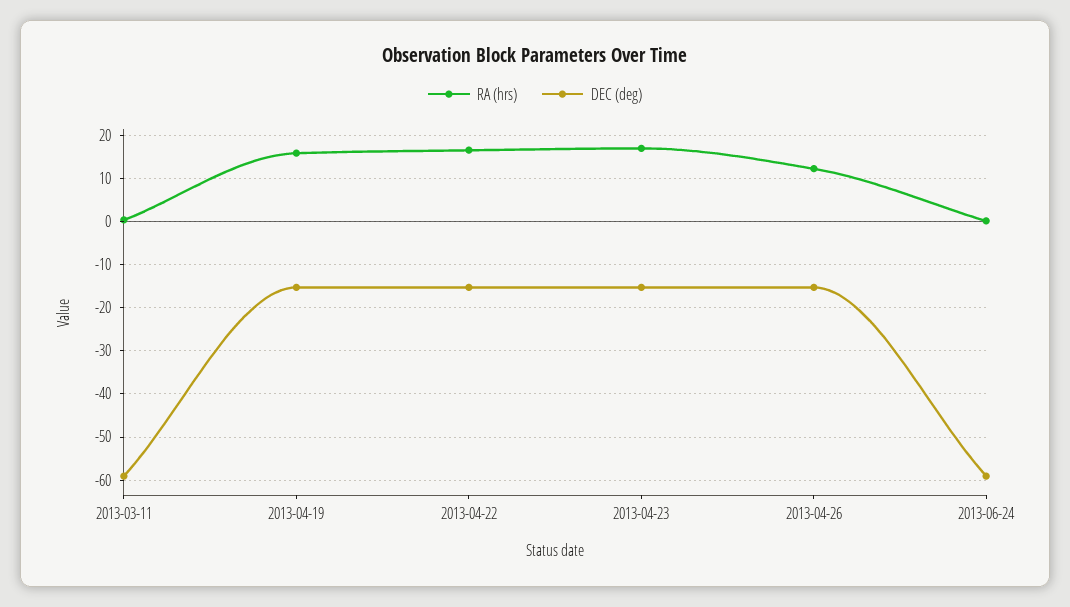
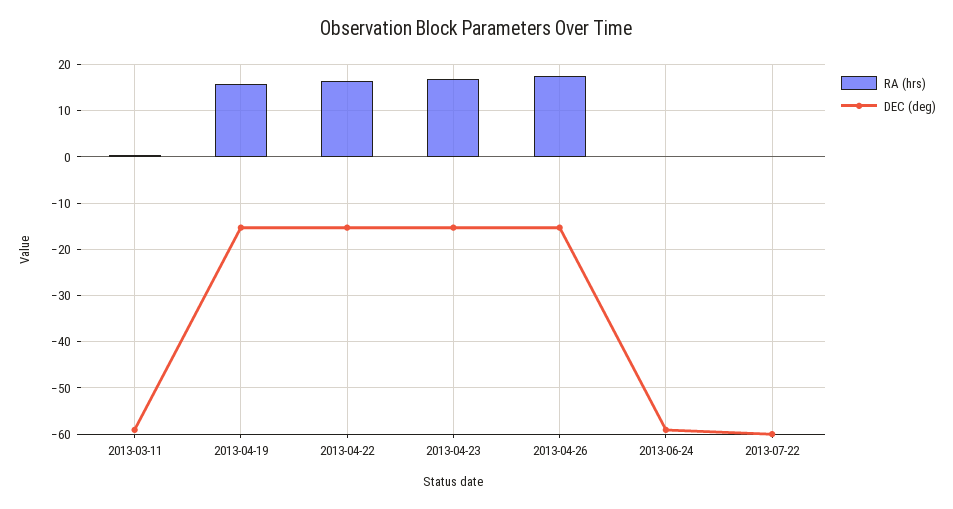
RA (hrs), 2013-04-26: 12 -> 18
RA (hrs), 2013-07-22: none -> 0
DEC (deg), 2013-07-22: none -> -60

